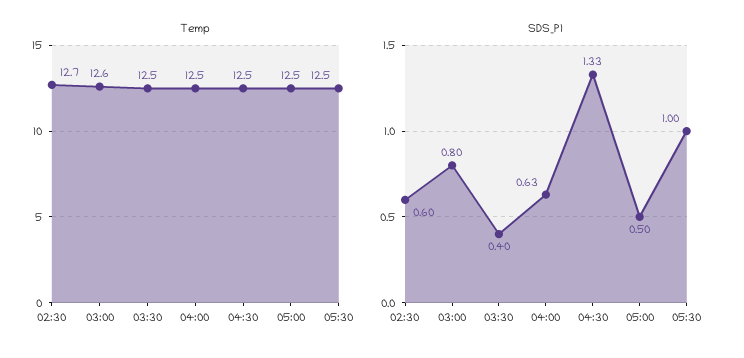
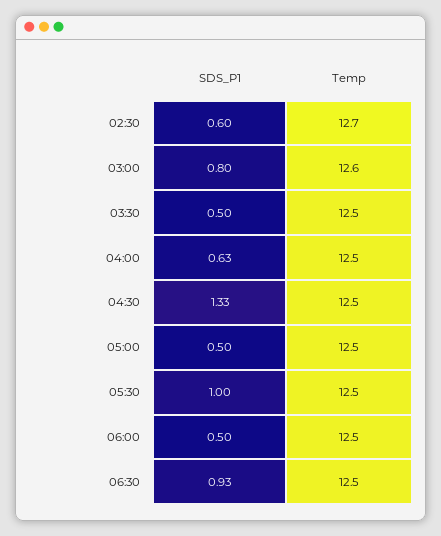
SDS_P1, 03:30: 0.4 -> 0.5
SDS_P1, 06:00: none -> 0.5
Temp, 06:00: none -> 12.5
SDS_P1, 06:30: none -> 0.93
Temp, 06:30: none -> 12.5

